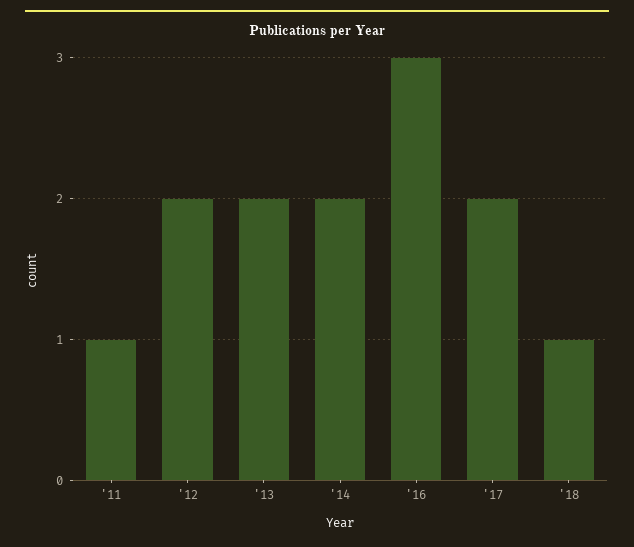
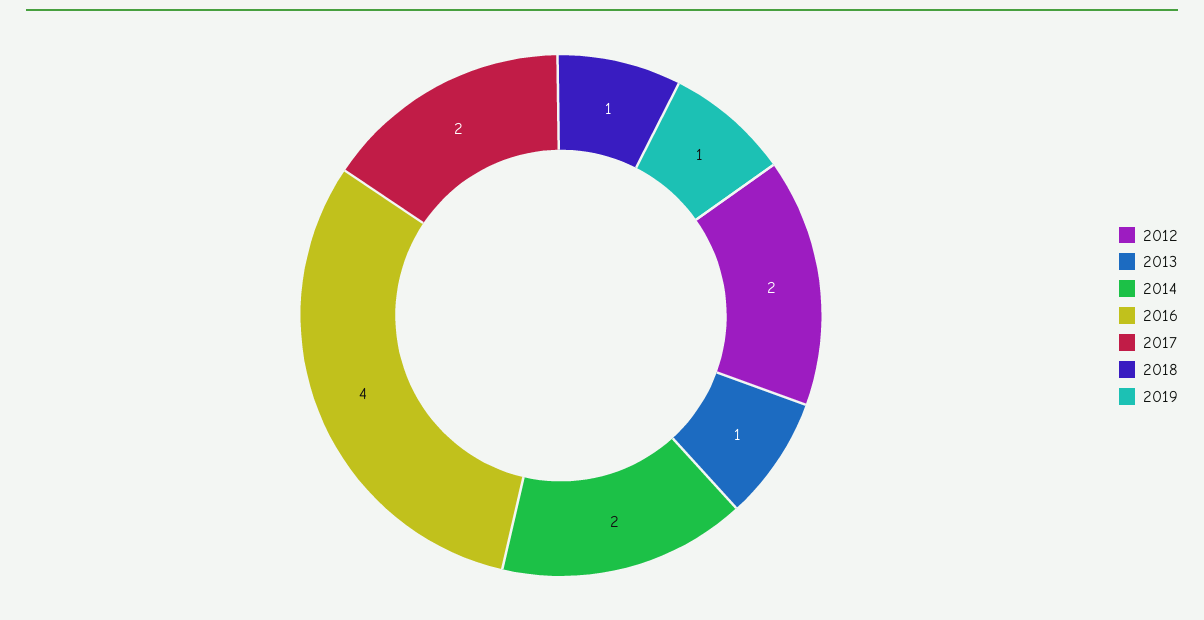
'11: 1 -> none
'13: 2 -> 1
'16: 3 -> 4
2019: none -> 1

